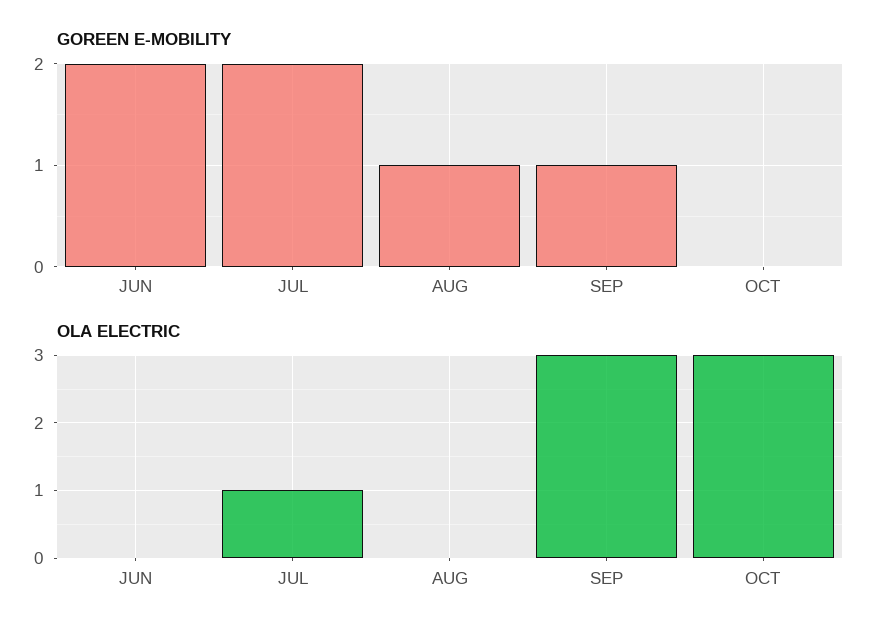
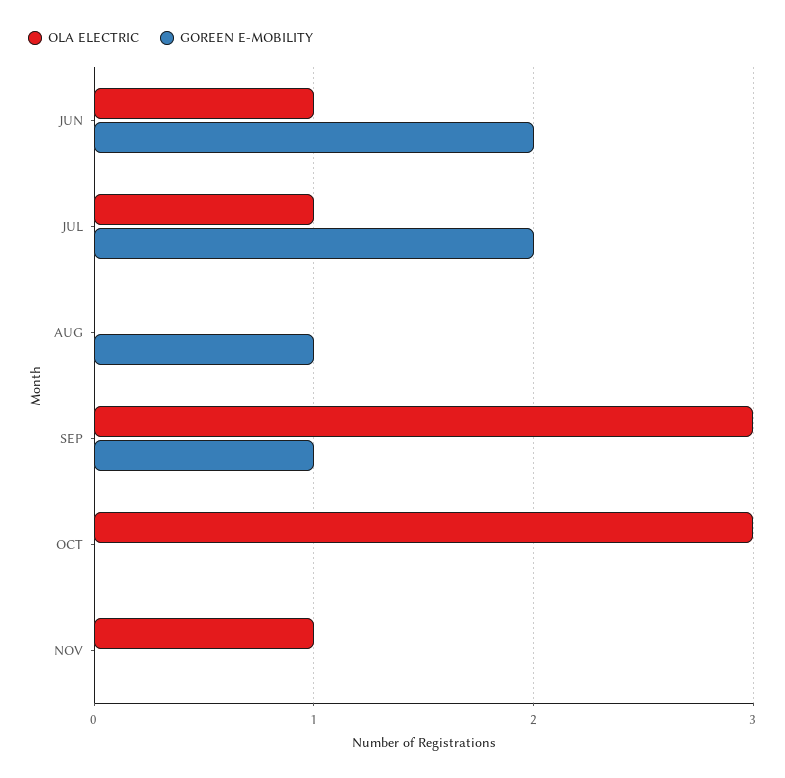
OLA ELECTRIC, JUN: 0 -> 1
OLA ELECTRIC, NOV: none -> 1
GOREEN E-MOBILITY, NOV: none -> 0

